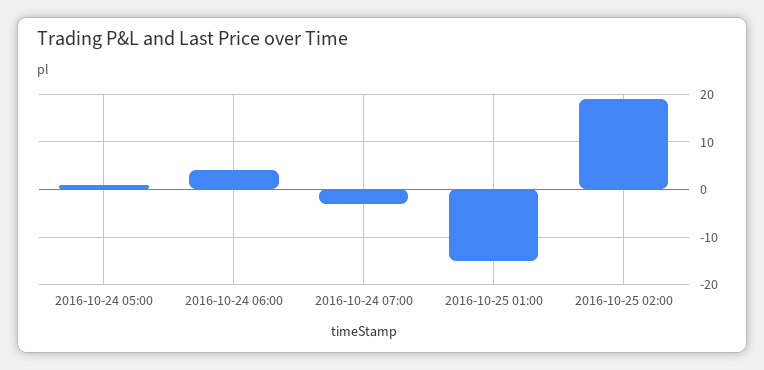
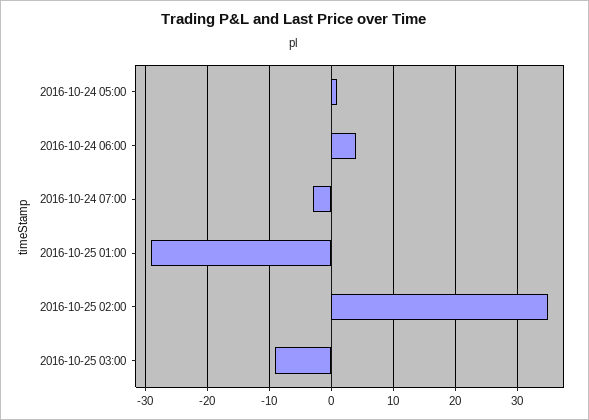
2016-10-25 01:00: -15 -> -29
2016-10-25 02:00: 20 -> 35
2016-10-25 03:00: none -> -9

